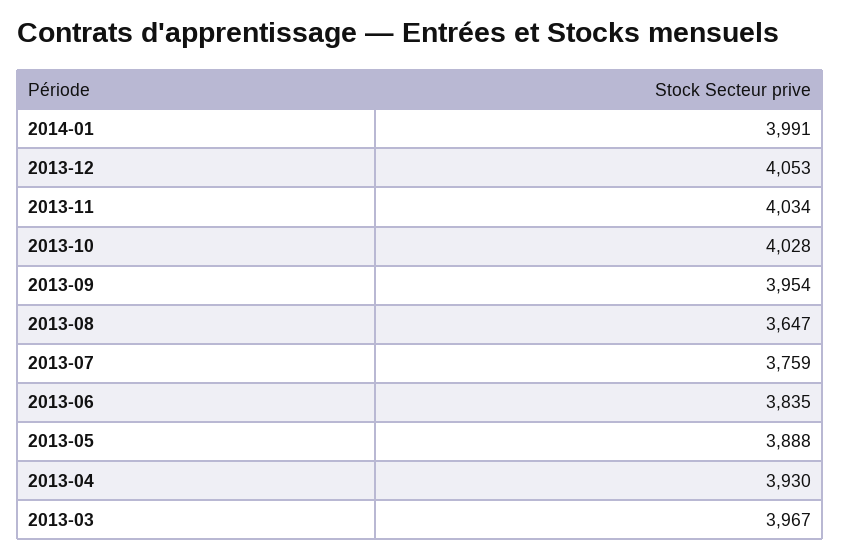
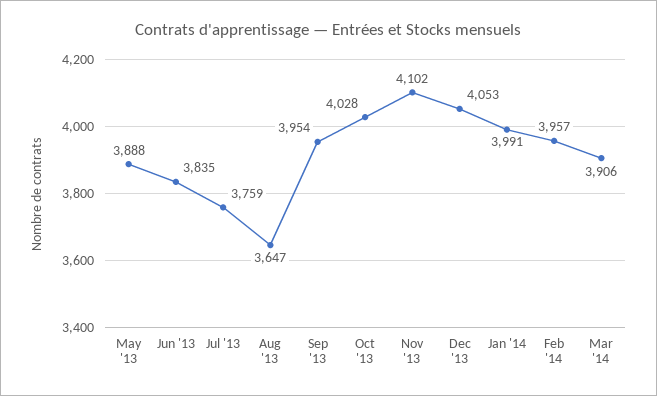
2013-11: 4034 -> 4102
2013-04: 3930 -> none
2013-03: 3967 -> none
Feb '14: none -> 3957
Mar '14: none -> 3906

